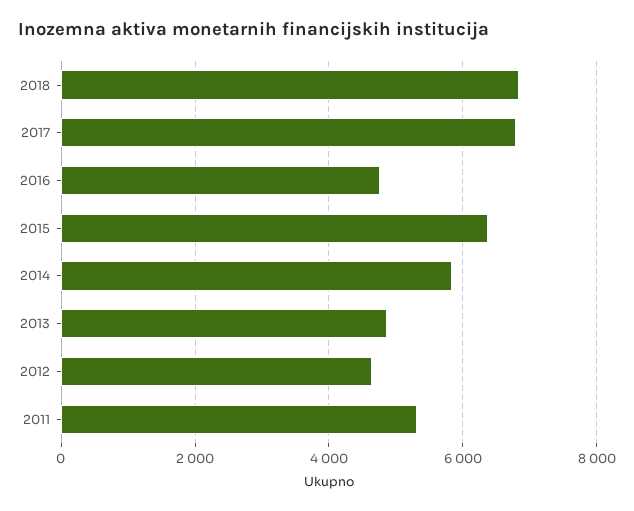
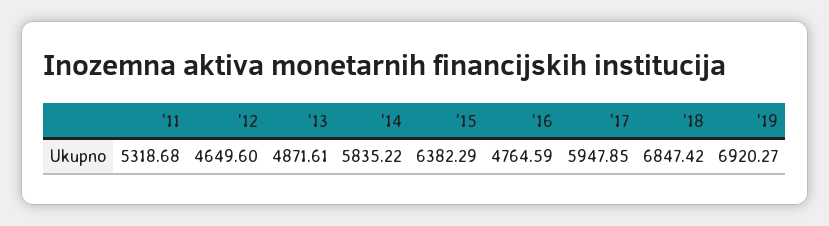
2017: 6800 -> 5947.85
'19: none -> 6920.27

